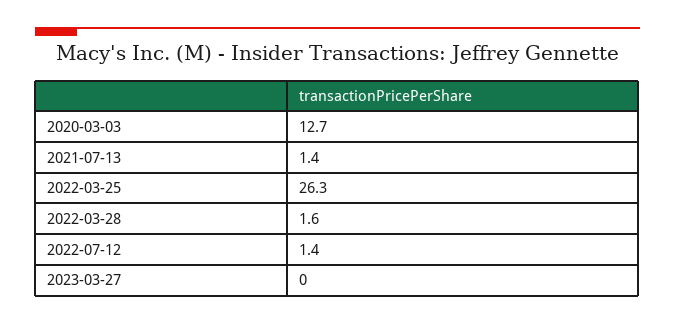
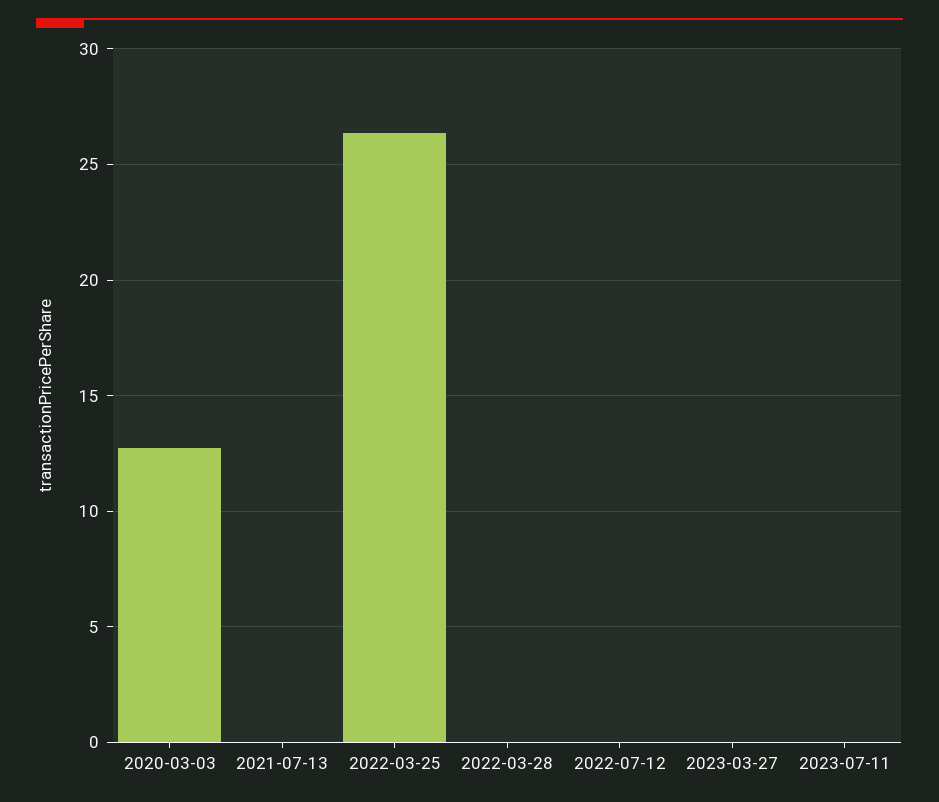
2021-07-13: 1.4 -> 0
2022-03-28: 1.6 -> 0
2022-07-12: 1.4 -> 0
2023-07-11: none -> 0

